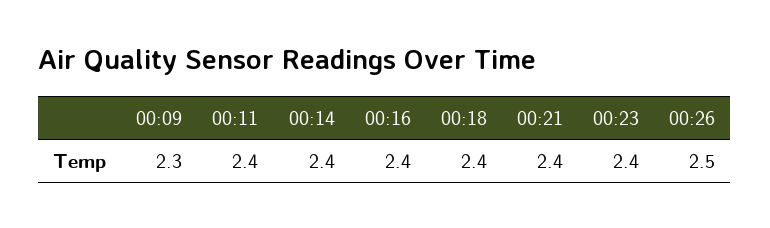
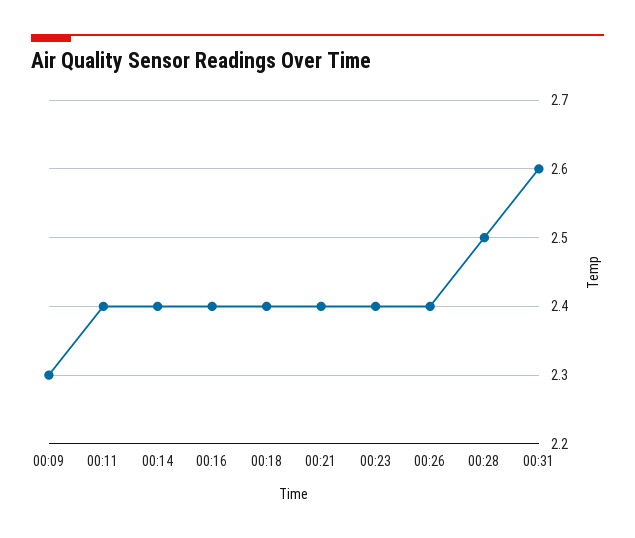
00:26: 2.5 -> 2.4
00:28: none -> 2.5
00:31: none -> 2.6

